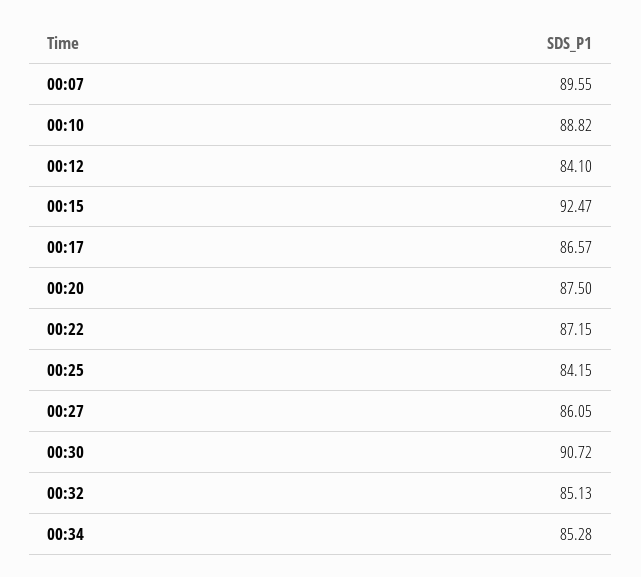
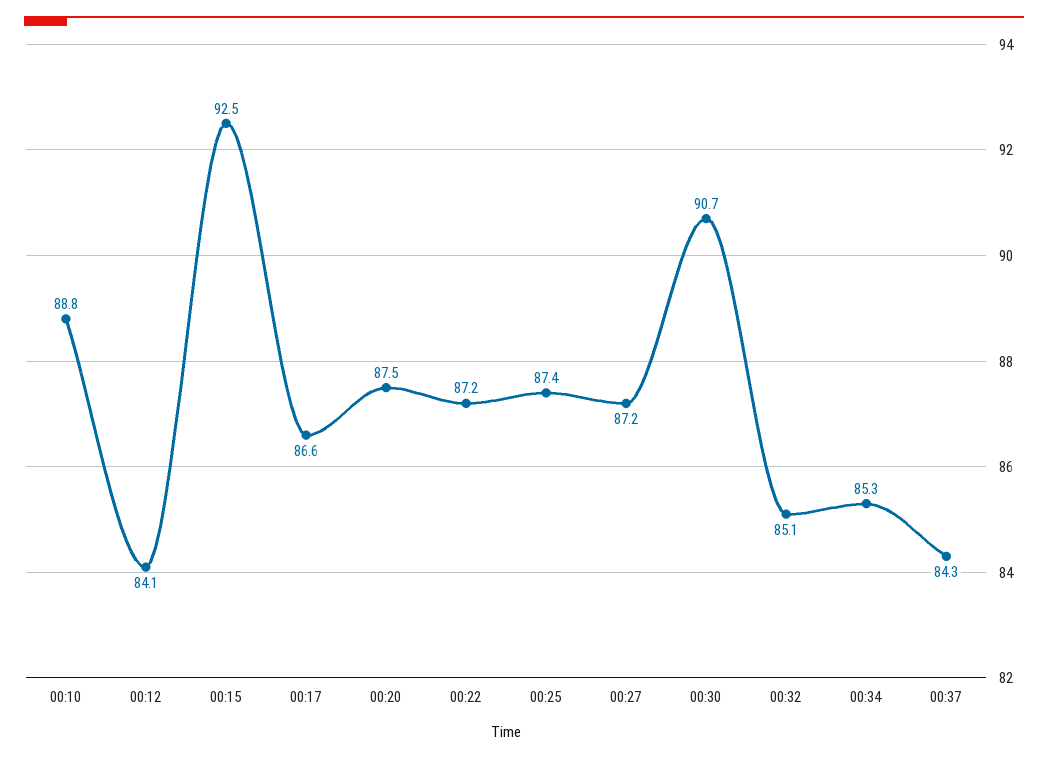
00:07: 89.55 -> none
00:25: 84.15 -> 87.4
00:27: 86.05 -> 87.2
00:37: none -> 84.3

